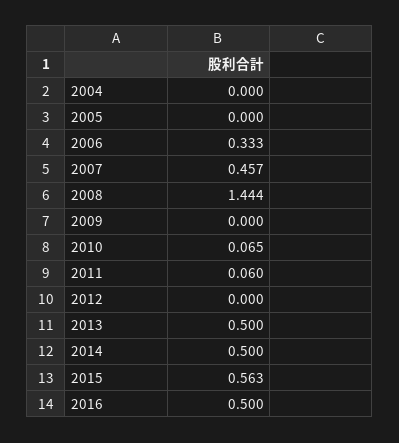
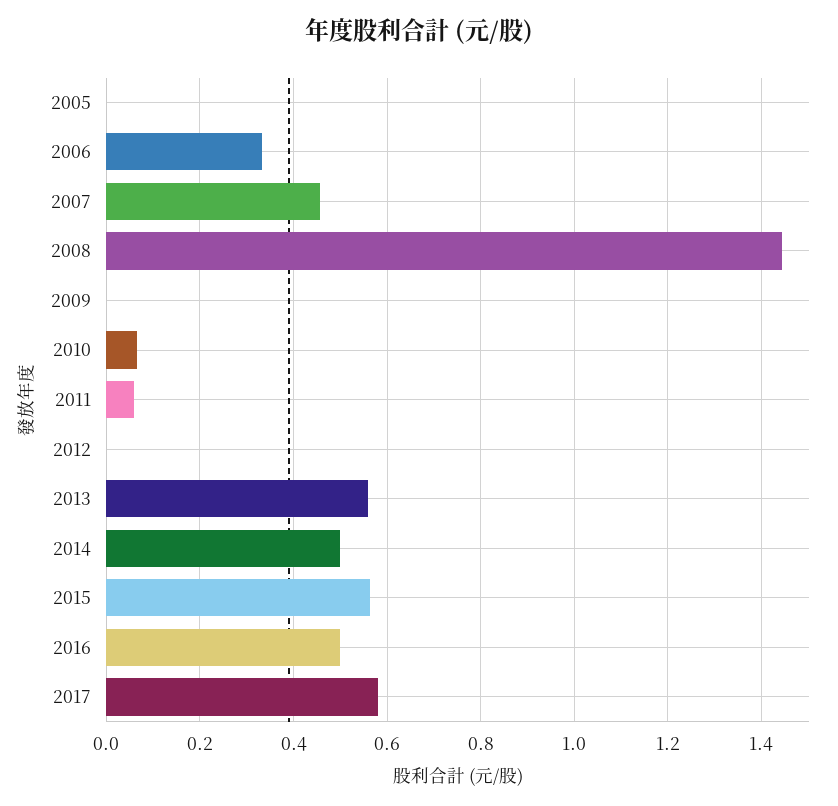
2004: 0 -> none
2013: 0.5 -> 0.56
2017: none -> 0.58

